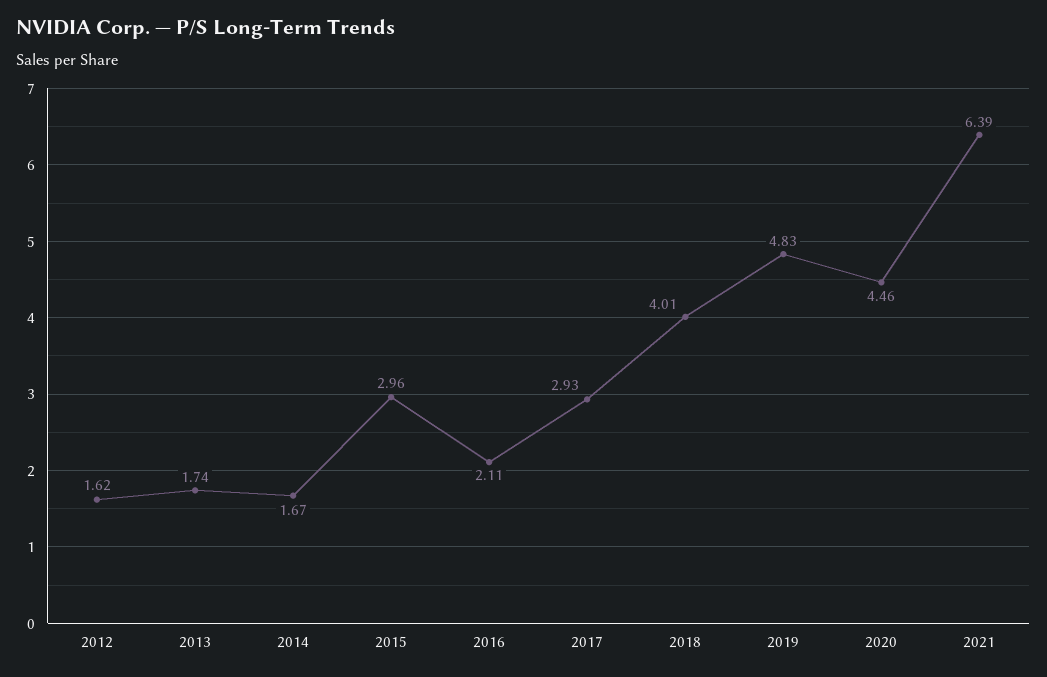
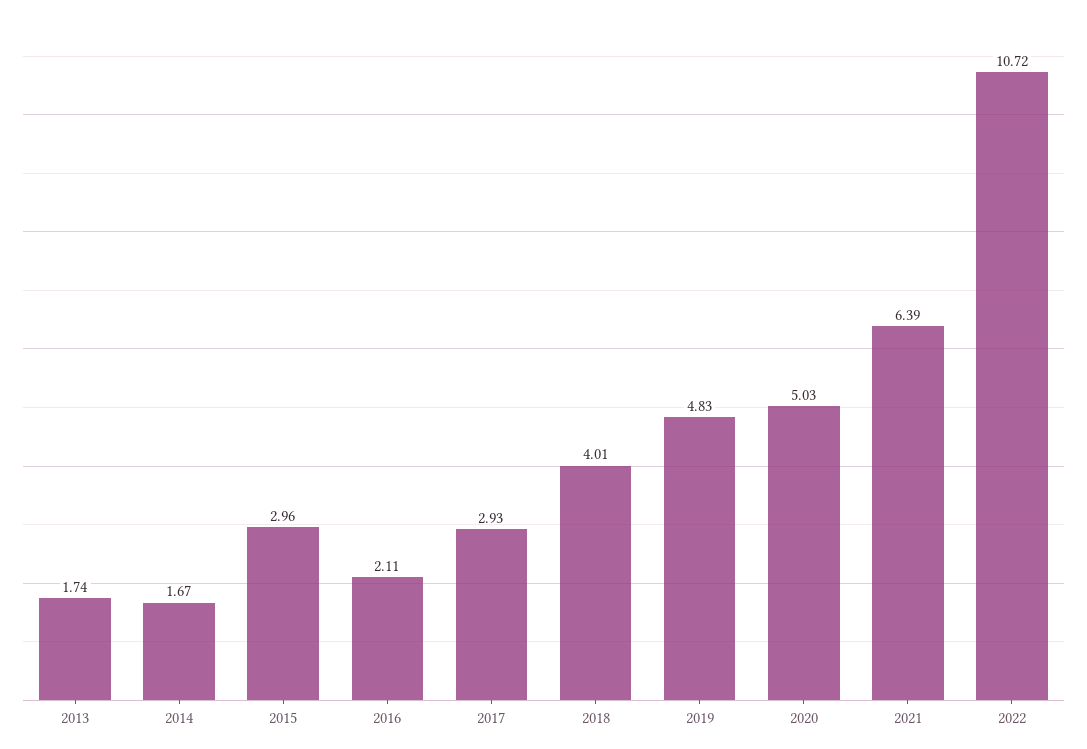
2012: 1.62 -> none
2020: 4.46 -> 5.03
2022: none -> 10.72

